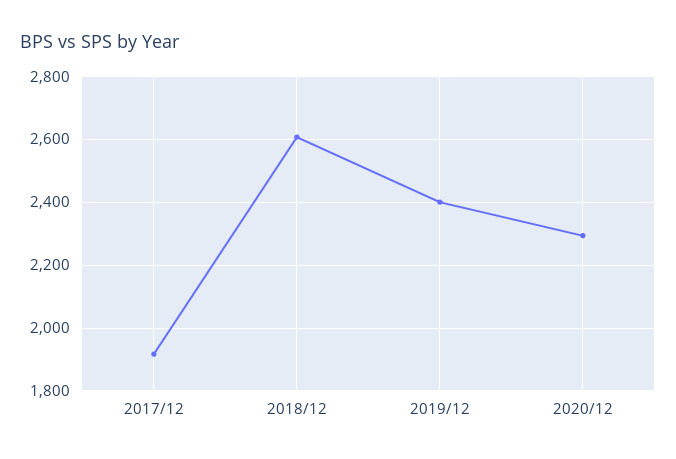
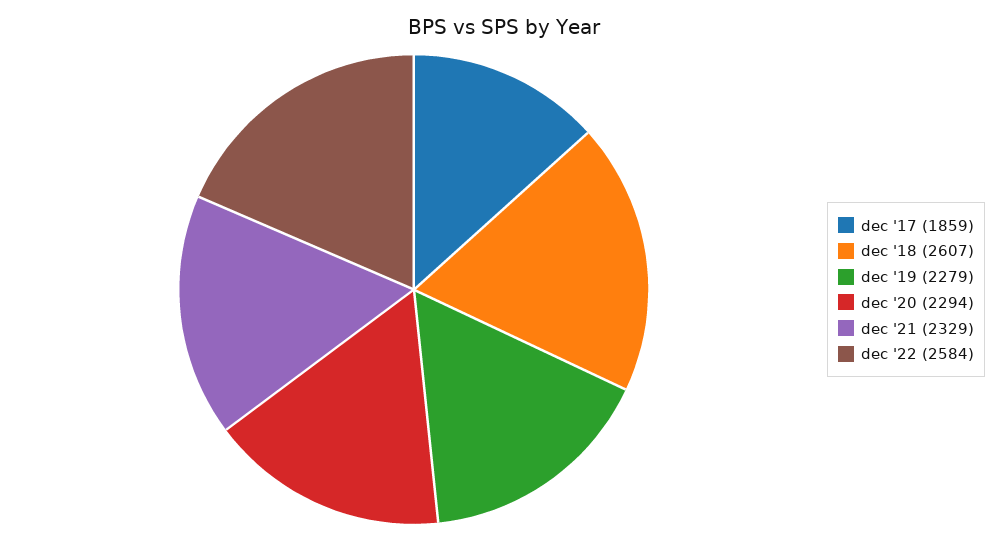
2017/12: 1920 -> 1859
2019/12: 2400 -> 2279
dec '21: none -> 2329
dec '22: none -> 2584

